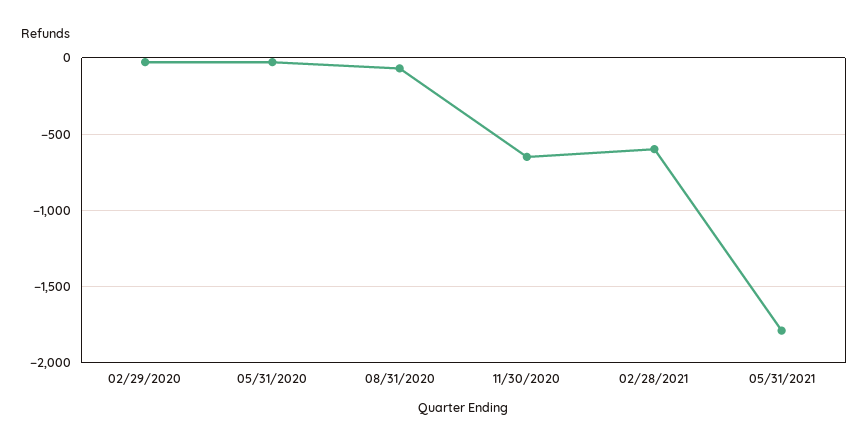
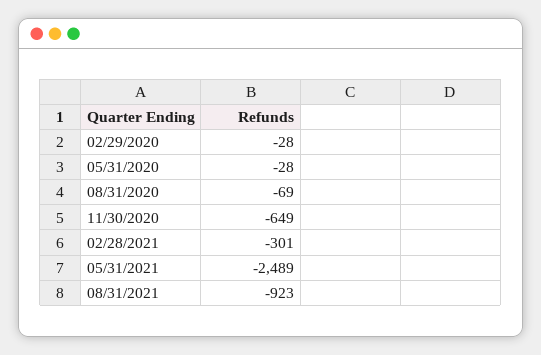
02/28/2021: -600 -> -301
05/31/2021: -1800 -> -2489
08/31/2021: none -> -923

